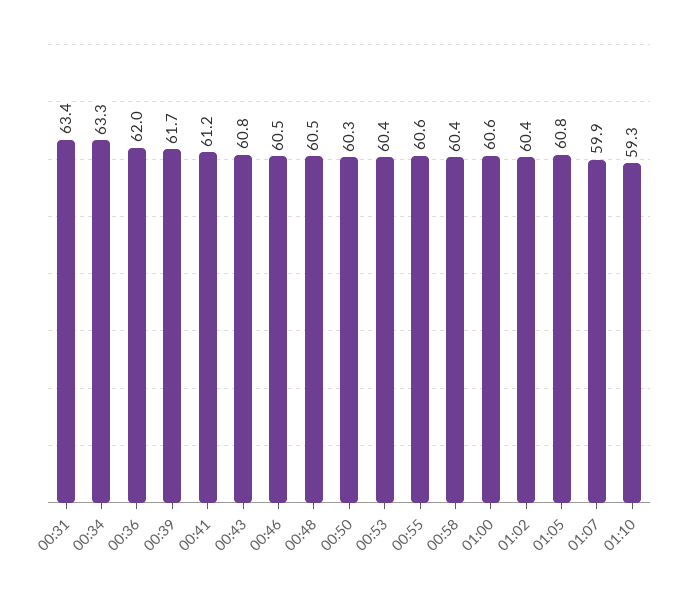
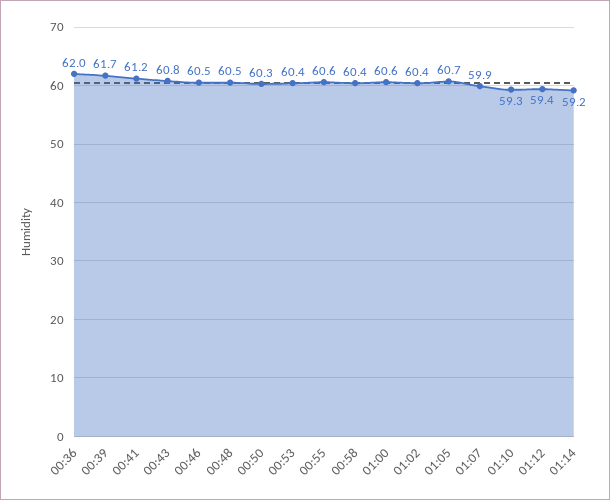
00:31: 63.4 -> none
00:34: 63.3 -> none
01:05: 60.8 -> 60.7
01:12: none -> 59.4
01:14: none -> 59.2

